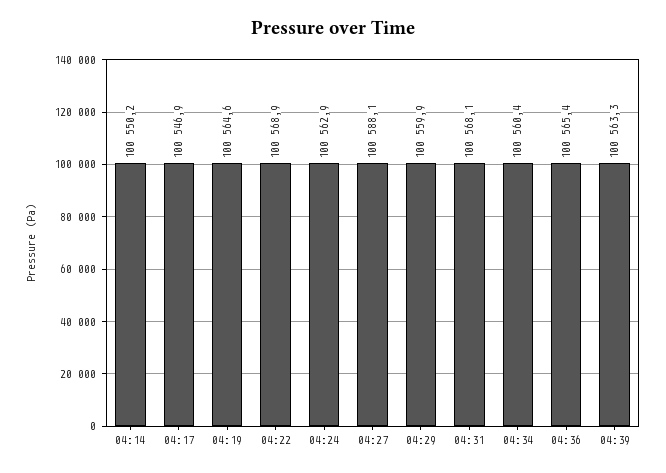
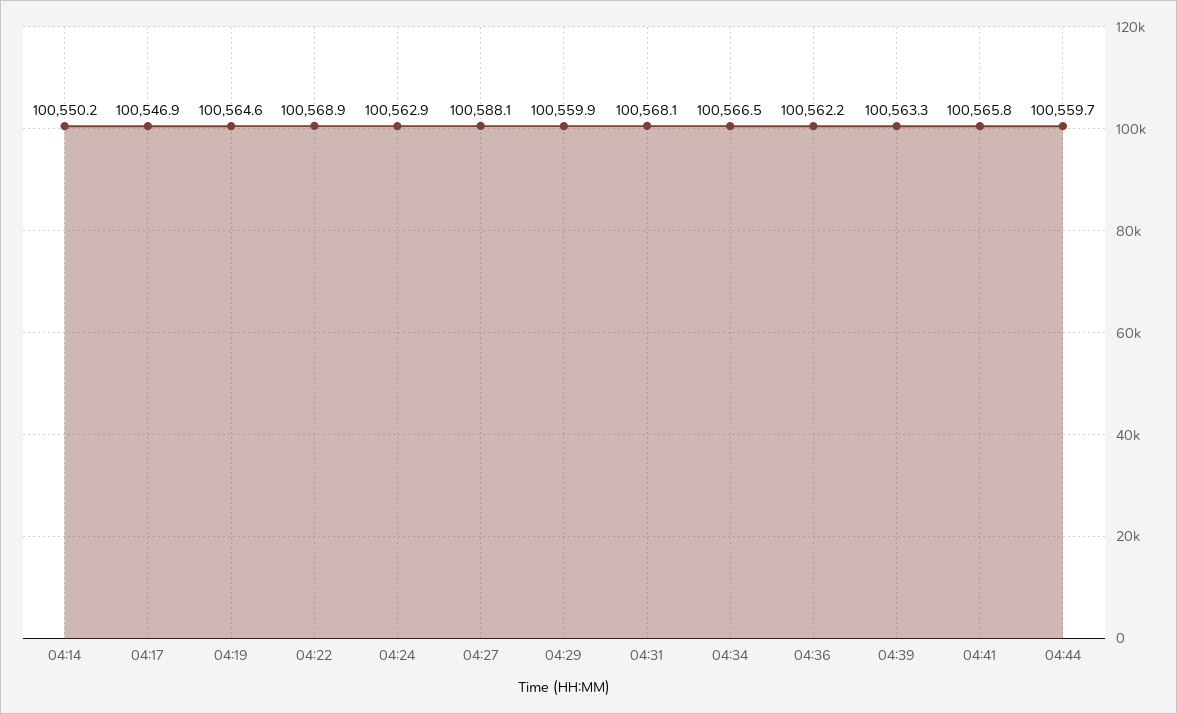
04:34: 100560.4 -> 100566.5
04:36: 100565.4 -> 100562.2
04:41: none -> 100565.8
04:44: none -> 100559.7

